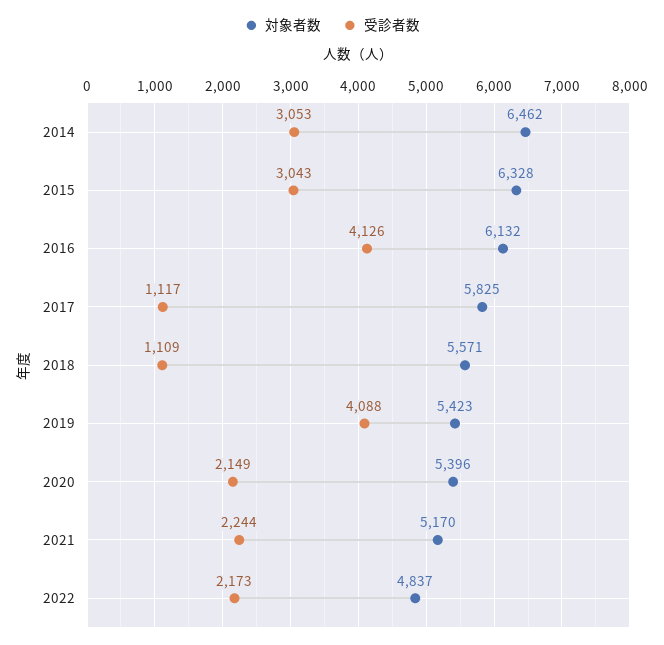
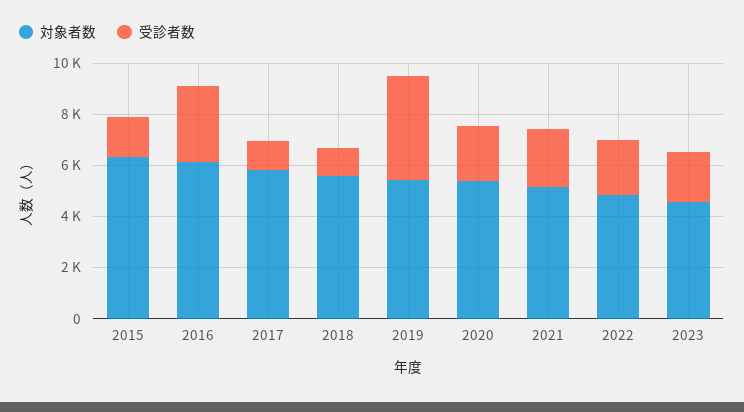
対象者数, 2014: 6462 -> none
受診者数, 2014: 3053 -> none
受診者数, 2015: 3043 -> 1500
受診者数, 2016: 4126 -> 3000
対象者数, 2023: none -> 4500
受診者数, 2023: none -> 2000

